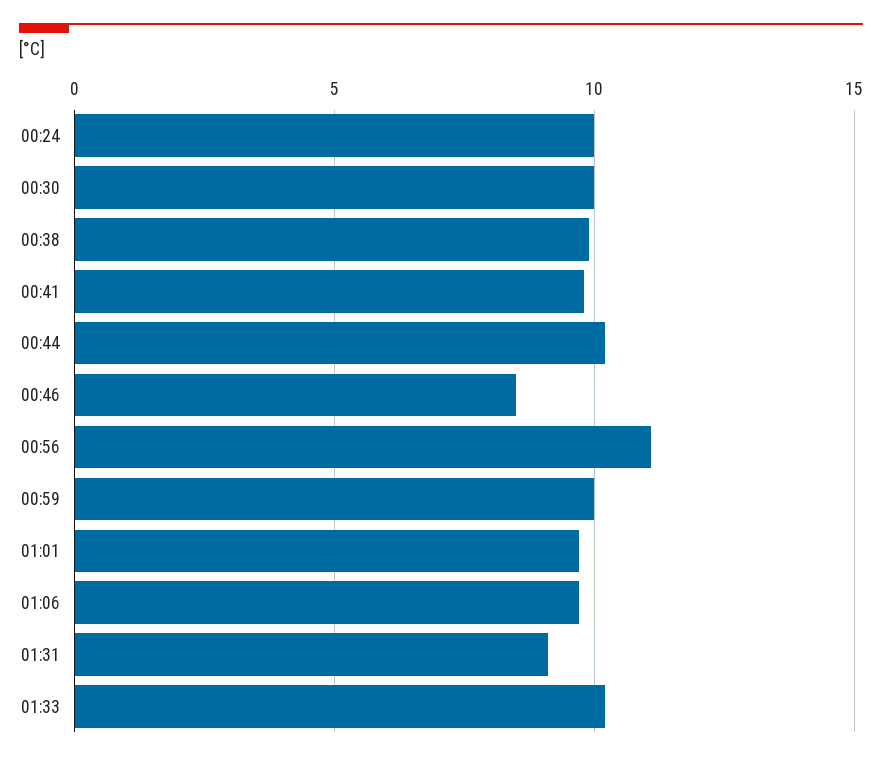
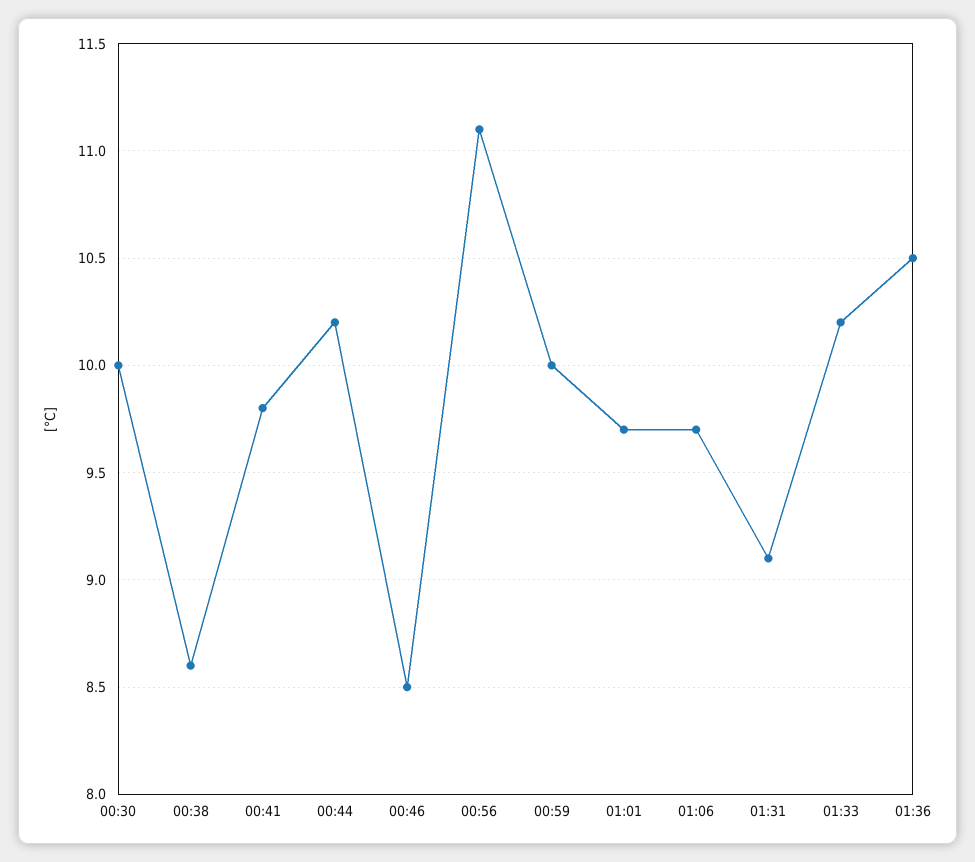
00:24: 10 -> none
00:38: 10 -> 8.6
01:36: none -> 10.5

